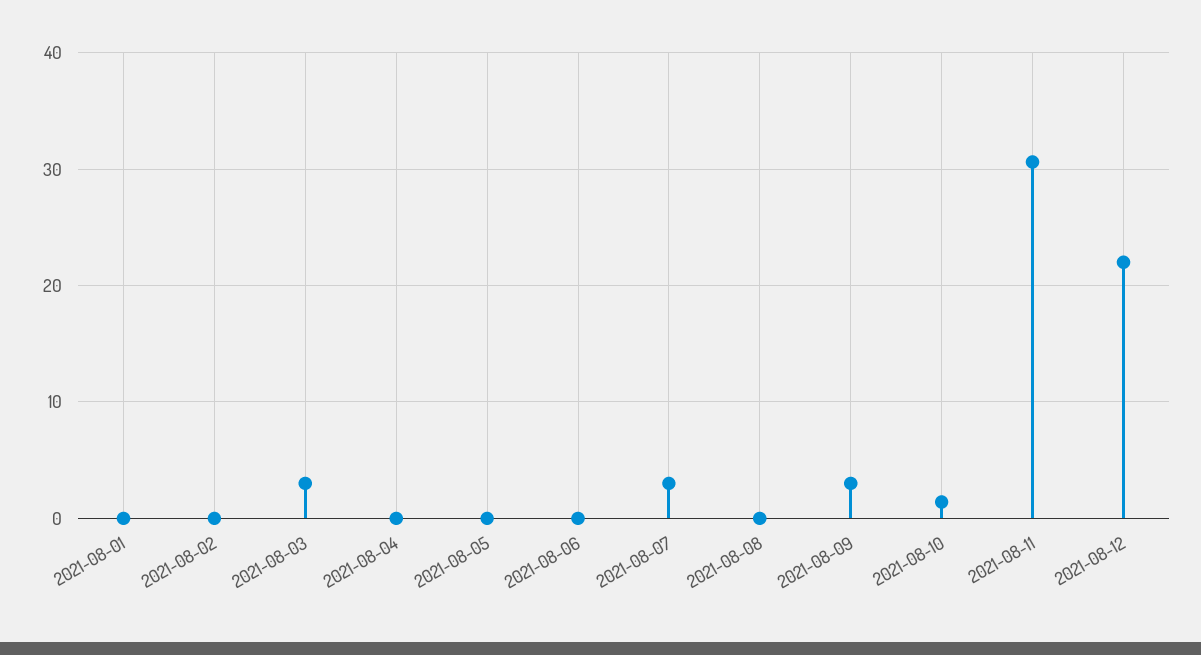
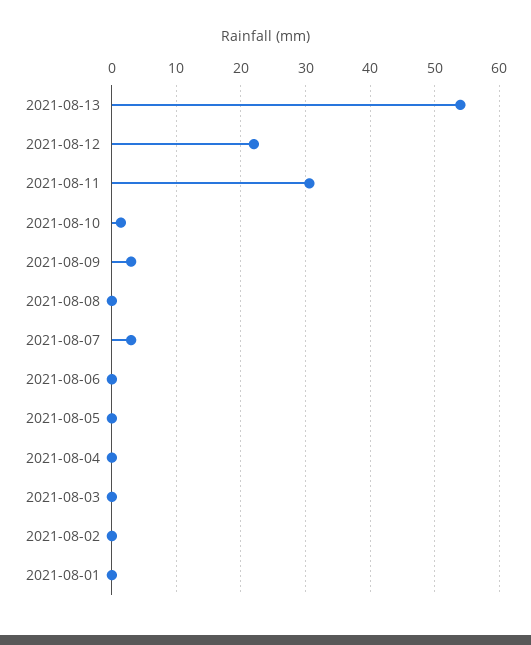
2021-08-03: 3 -> 0
2021-08-13: none -> 54

